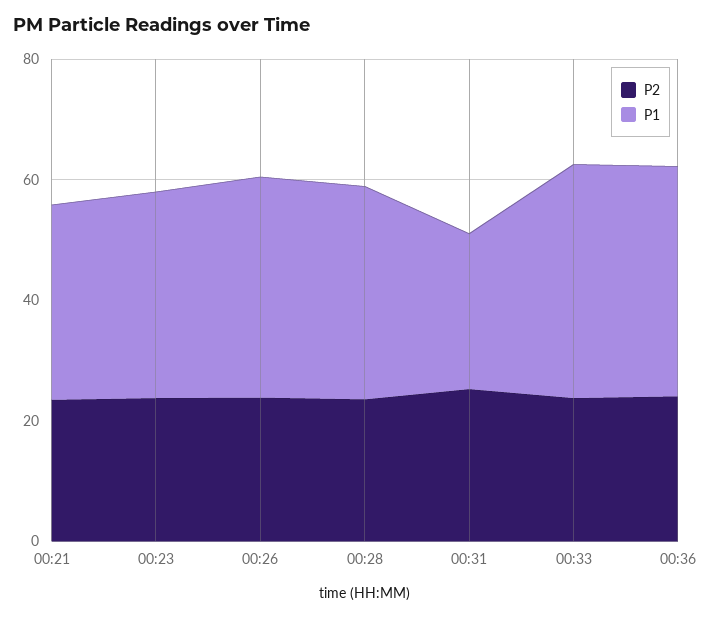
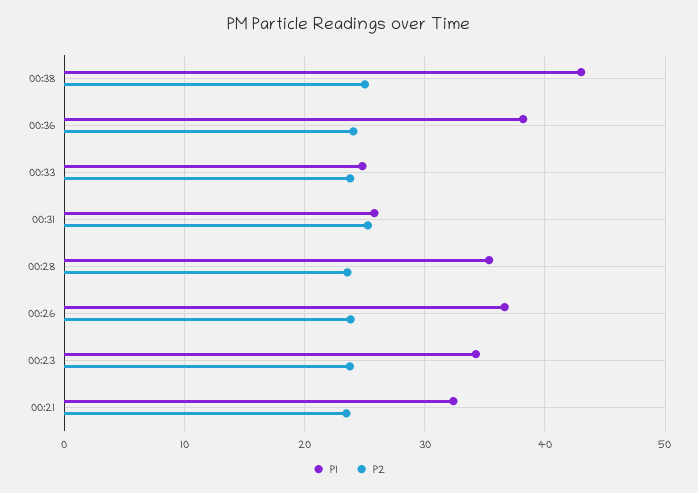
P1, 00:33: 40 -> 25
P1, 00:38: none -> 43
P2, 00:38: none -> 25

